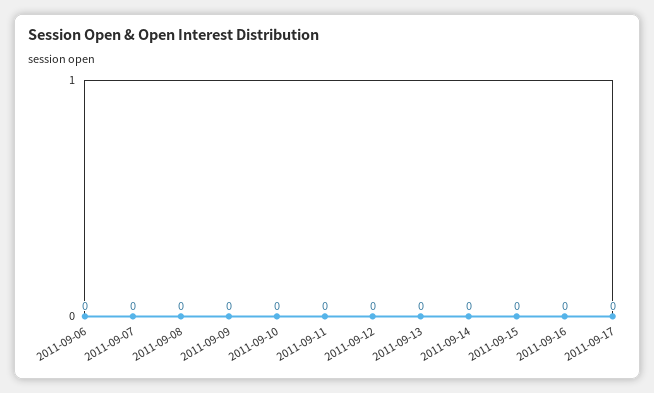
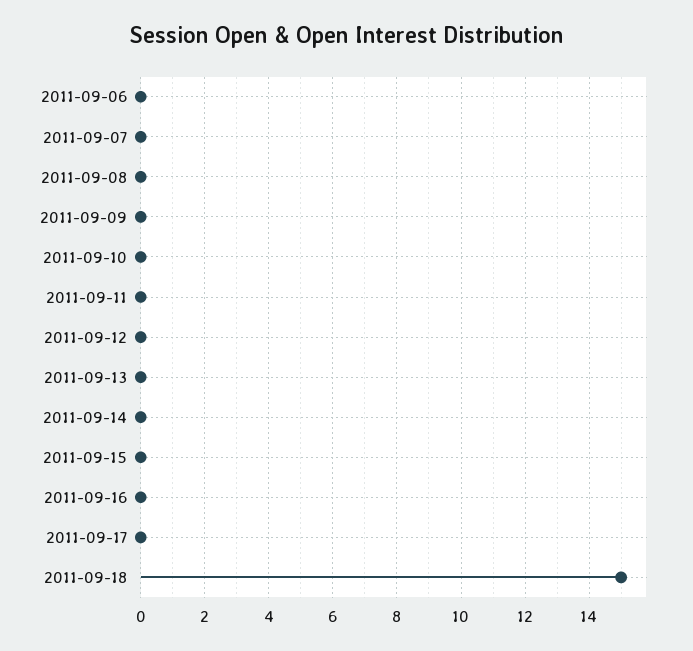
2011-09-18: none -> 15

